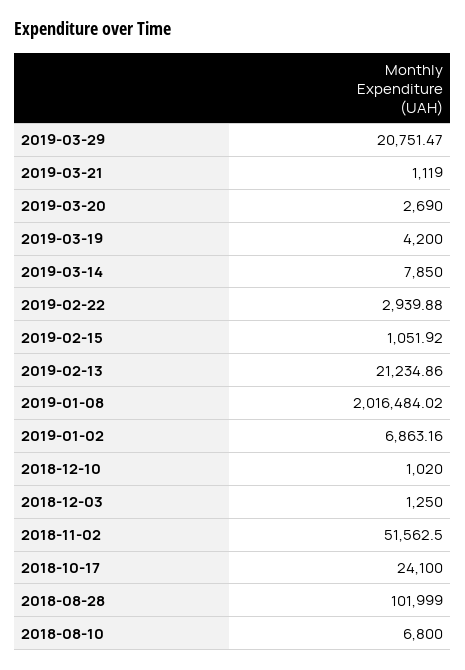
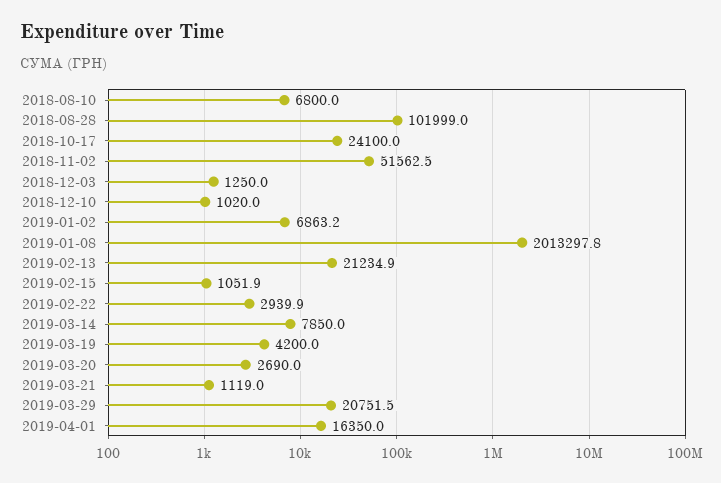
2019-01-08: 2016484.02 -> 2013297.8
2019-04-01: none -> 16350

